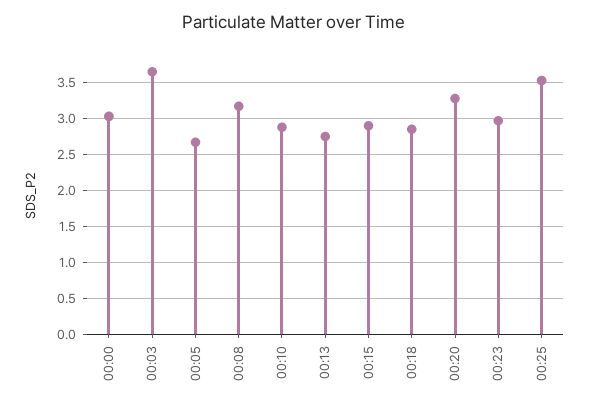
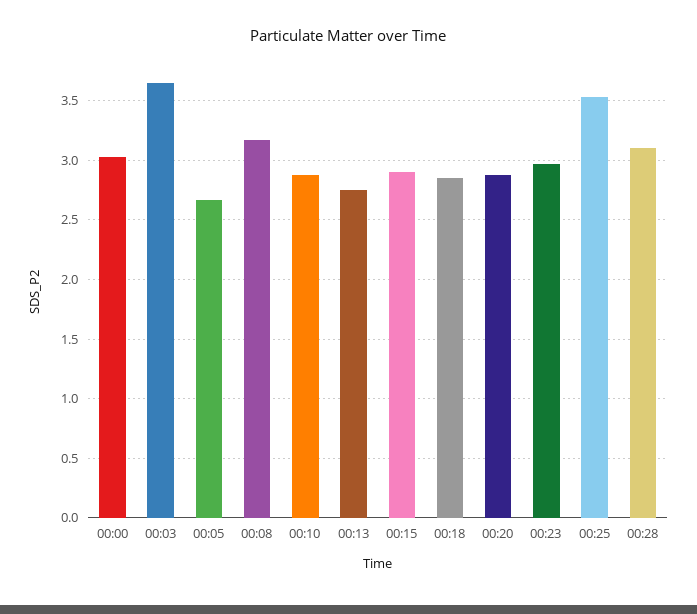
00:20: 3.3 -> 2.9
00:28: none -> 3.1

